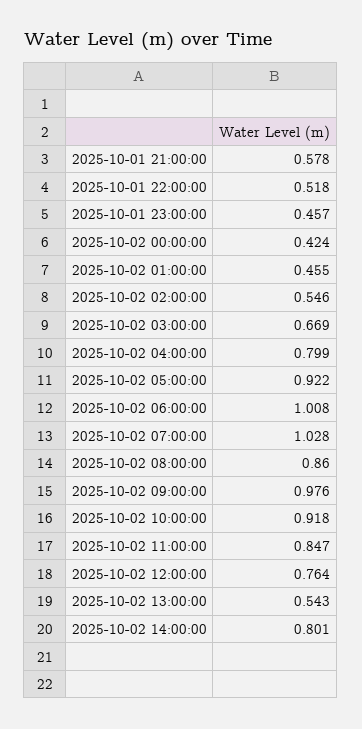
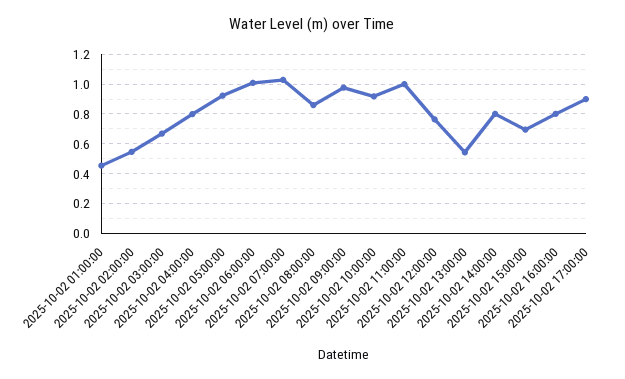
2025-10-01 21:00:00: 0.578 -> none
2025-10-01 22:00:00: 0.518 -> none
2025-10-01 23:00:00: 0.457 -> none
2025-10-02 00:00:00: 0.424 -> none
2025-10-02 11:00:00: 0.847 -> 1
2025-10-02 15:00:00: none -> 0.7
2025-10-02 16:00:00: none -> 0.8
2025-10-02 17:00:00: none -> 0.9

